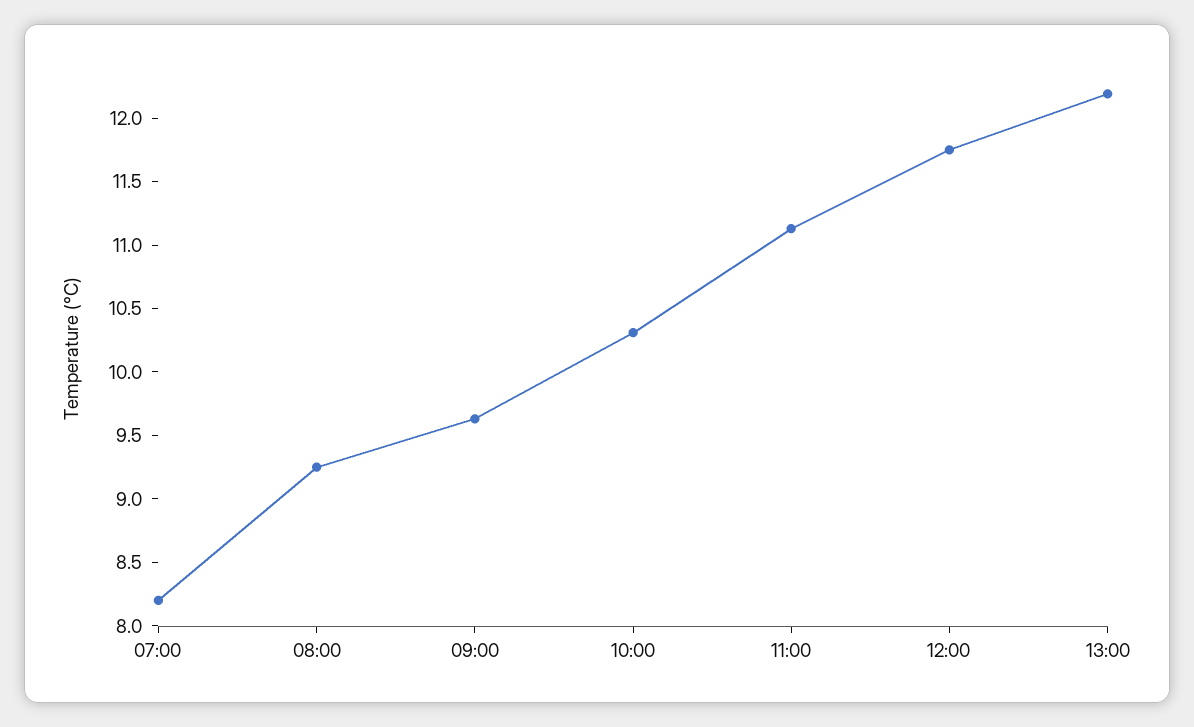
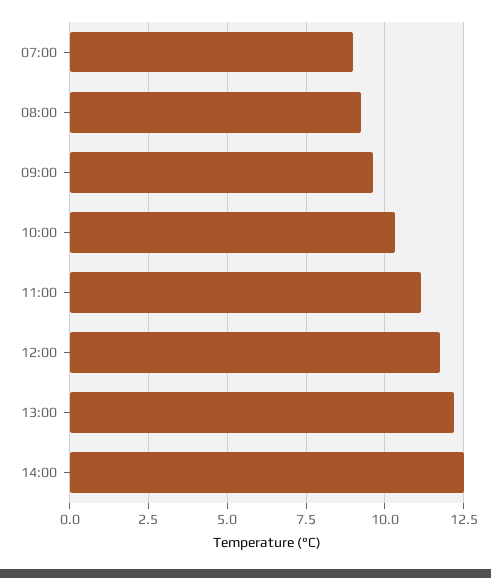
07:00: 8.2 -> 9
14:00: none -> 12.5

